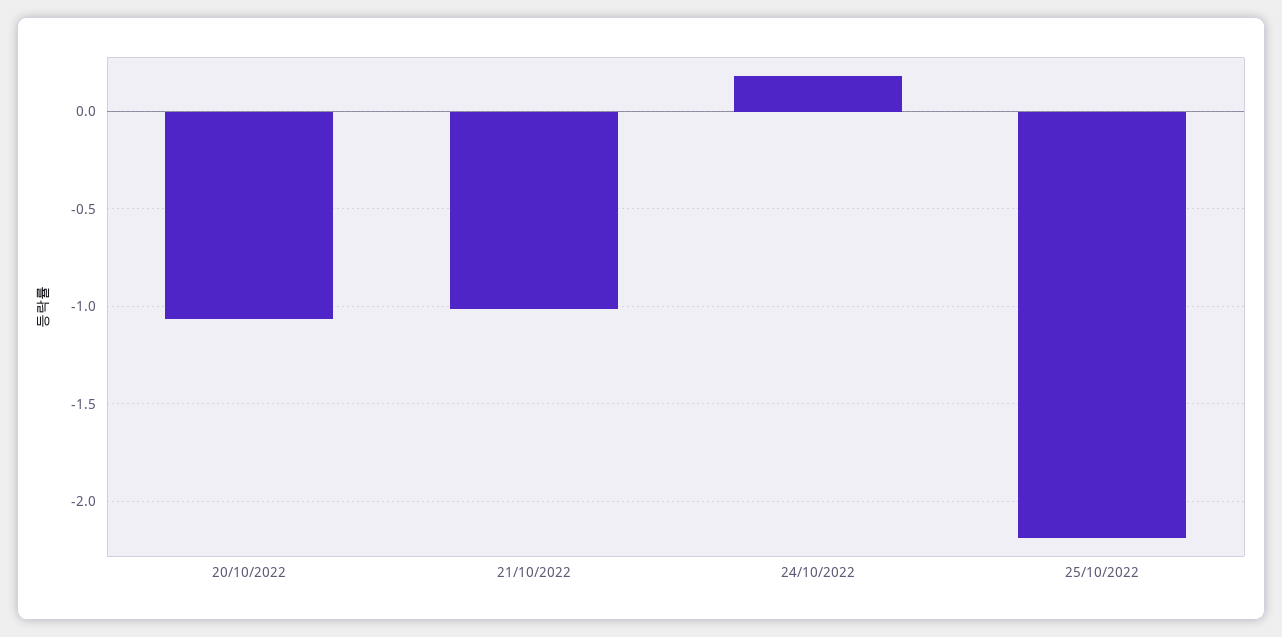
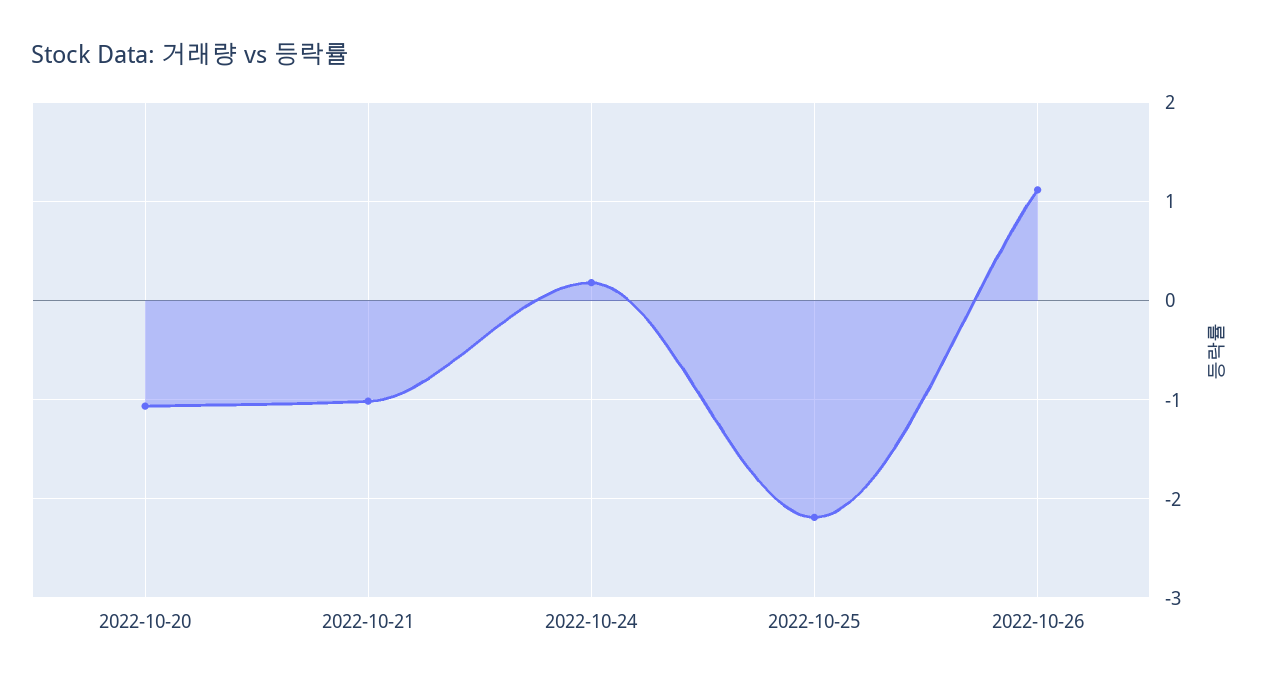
2022-10-26: none -> 1.1

